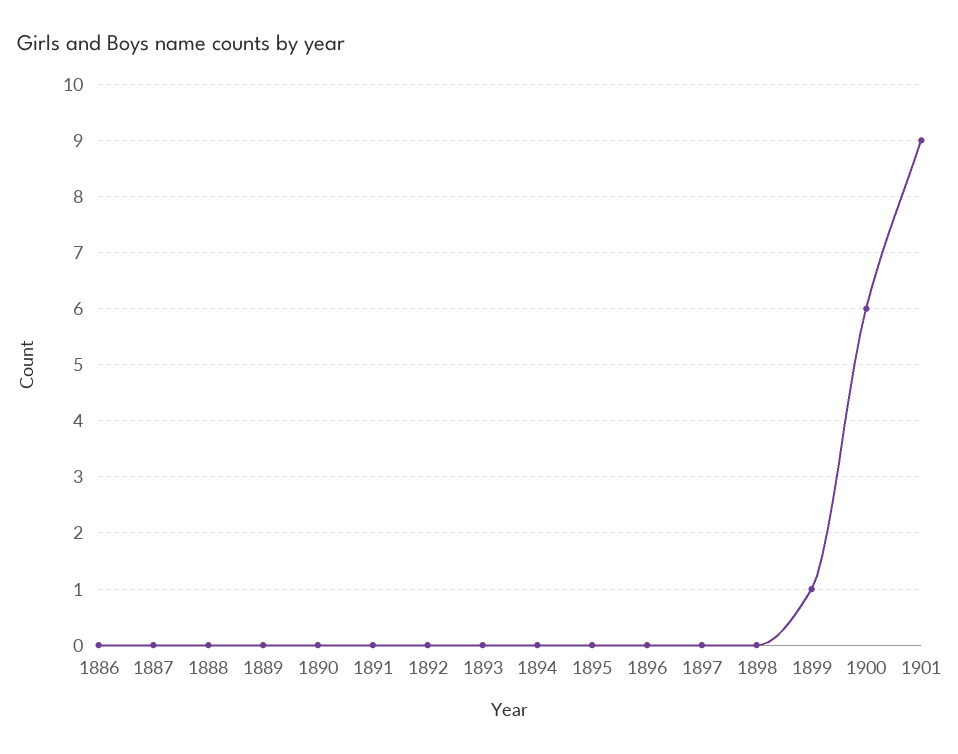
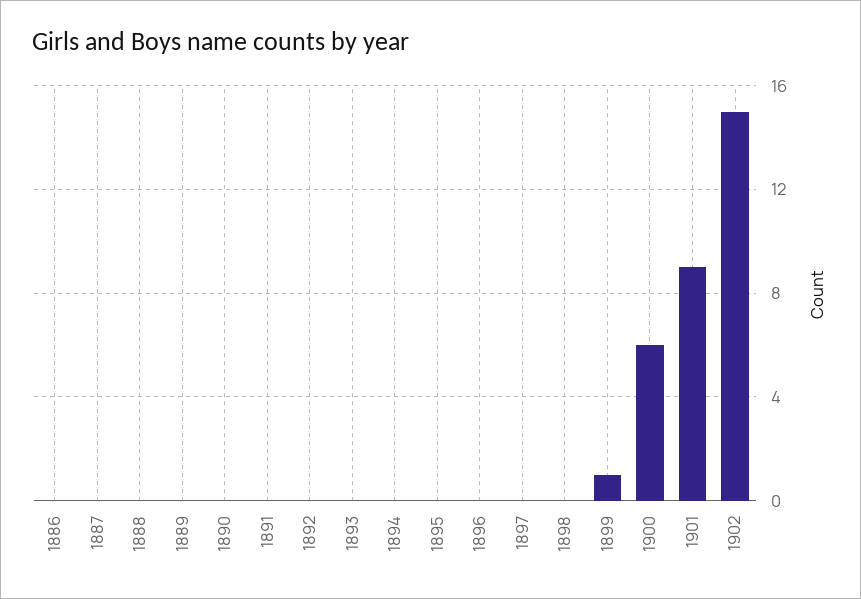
1902: none -> 15

